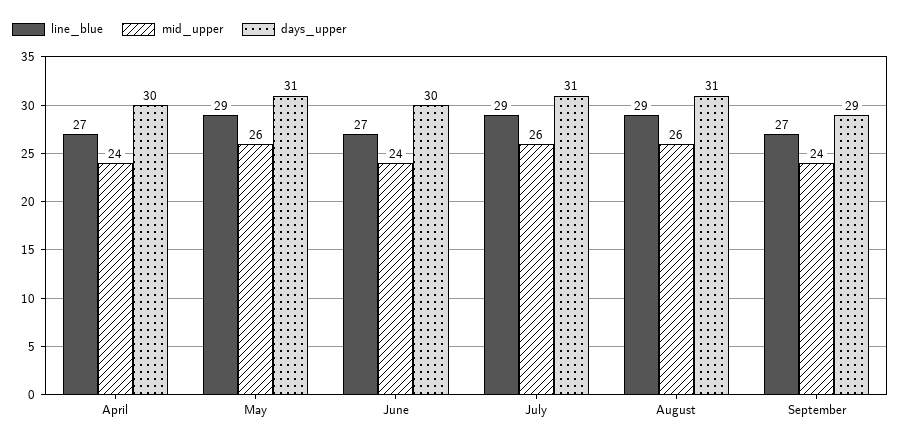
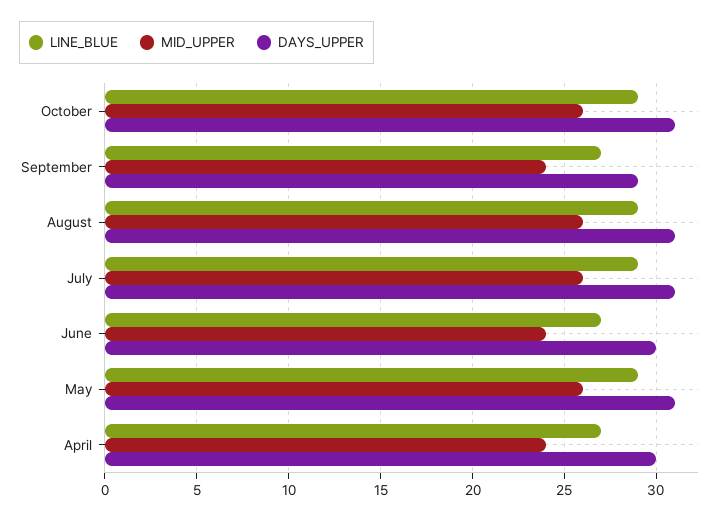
line_blue, October: none -> 29
mid_upper, October: none -> 26
days_upper, October: none -> 31

